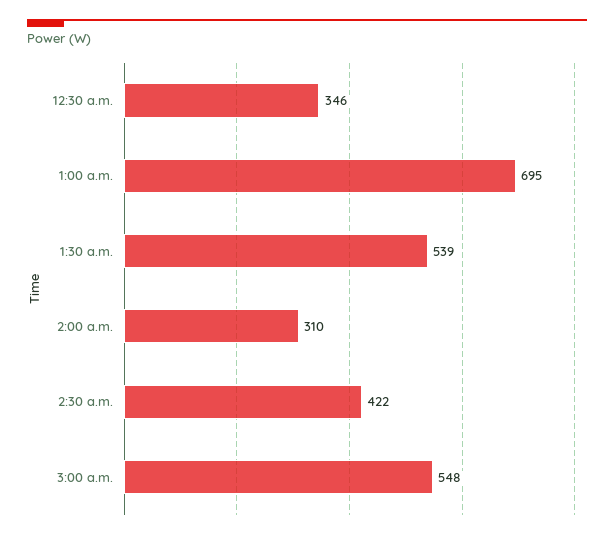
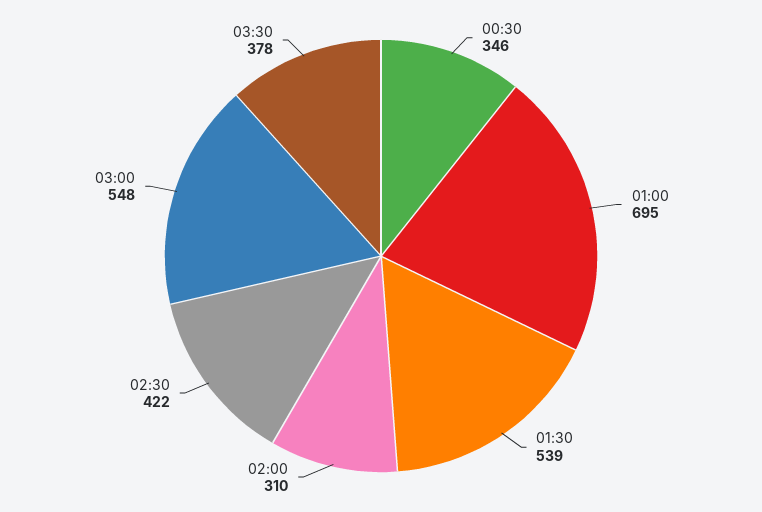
03:30: none -> 378

